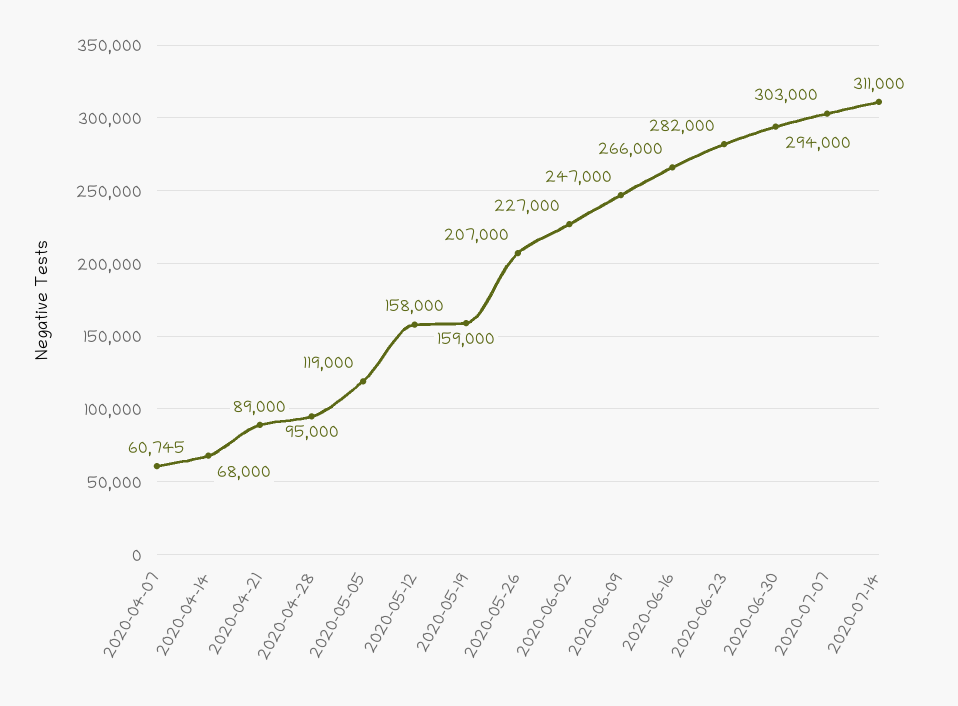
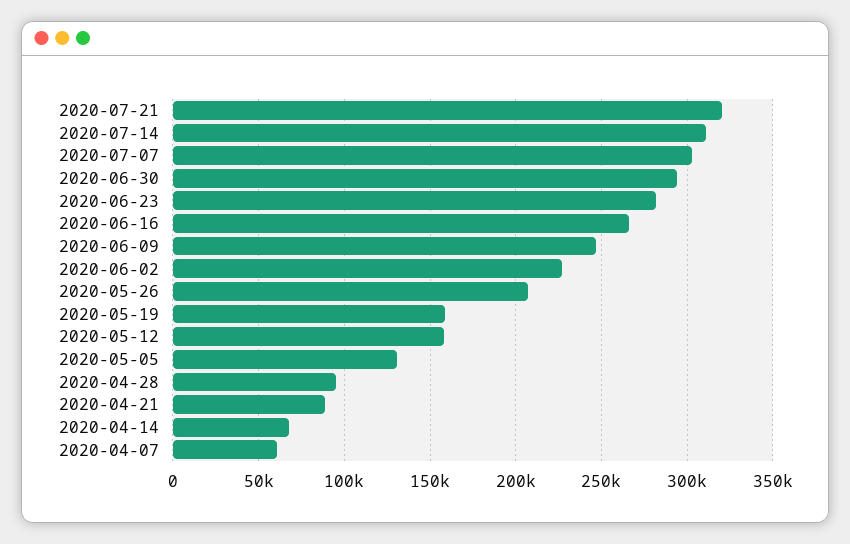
2020-05-05: 119000 -> 130000
2020-07-21: none -> 320000

